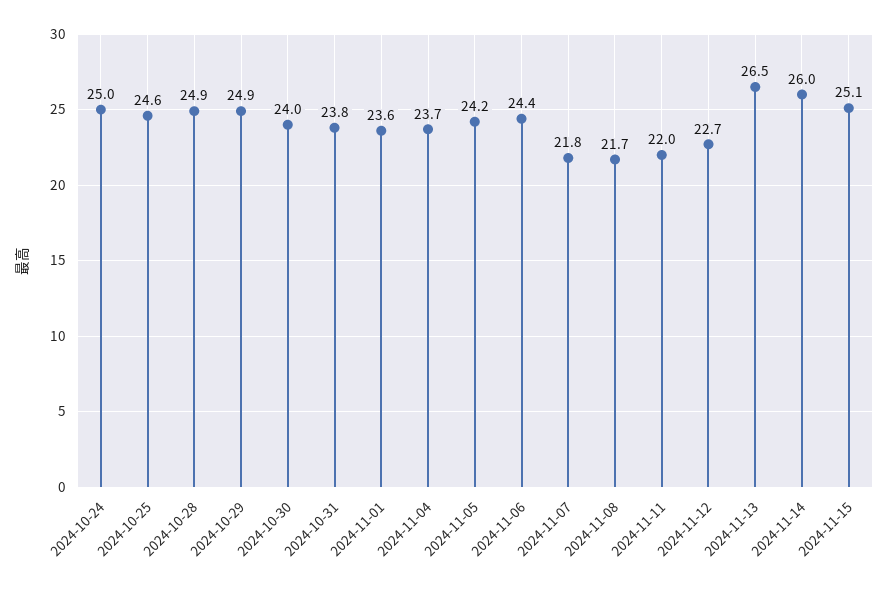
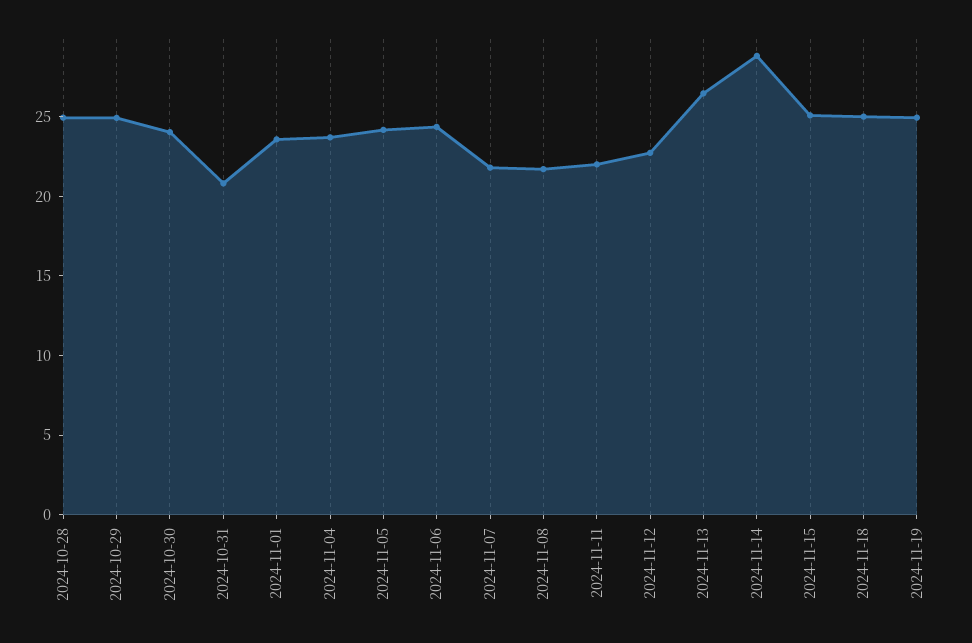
2024-10-24: 25 -> none
2024-10-25: 24.6 -> none
2024-10-31: 23.8 -> 21
2024-11-14: 26 -> 29
2024-11-18: none -> 25
2024-11-19: none -> 25

